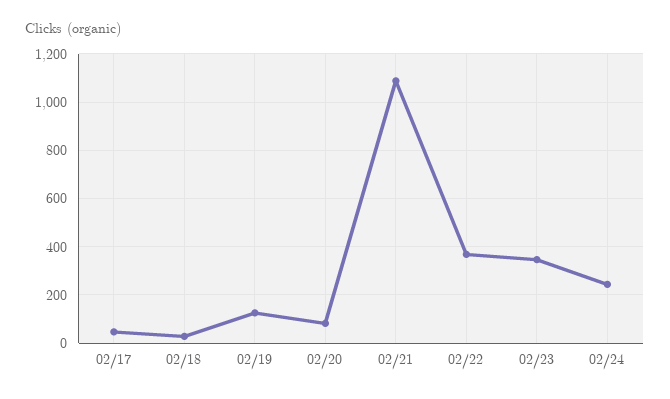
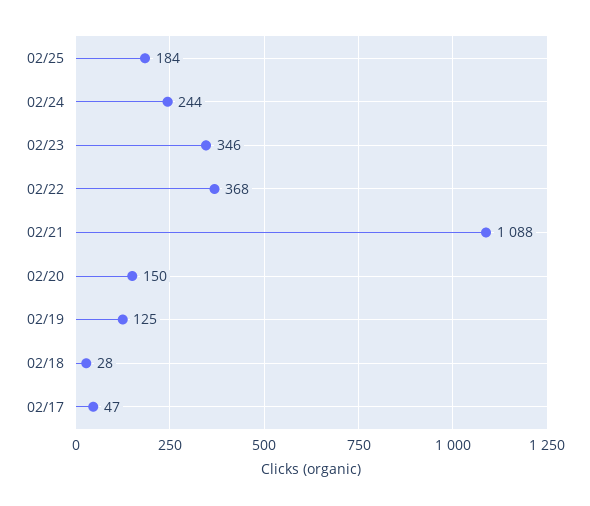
02/20: 75 -> 150
02/25: none -> 184

